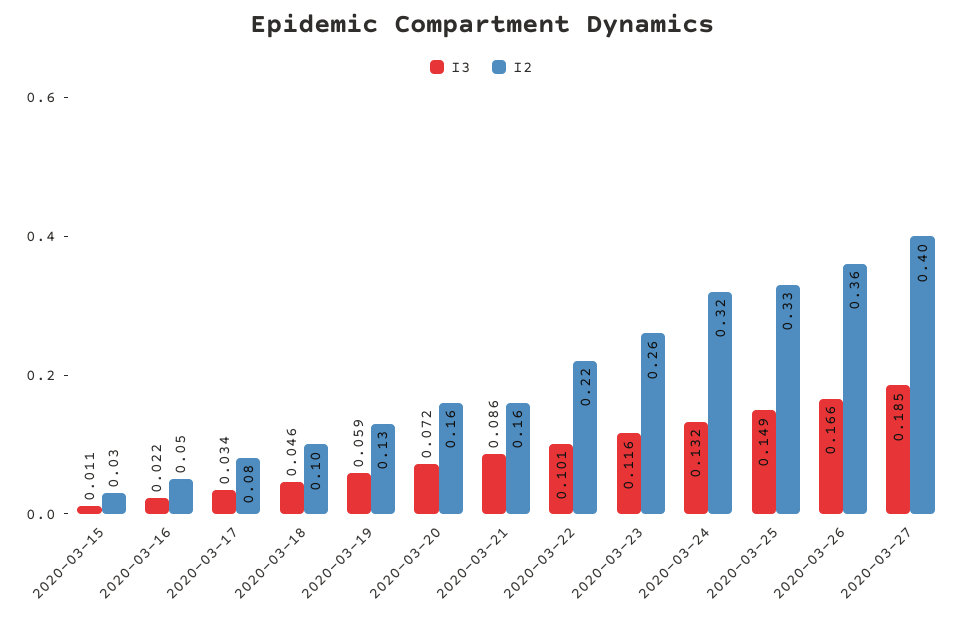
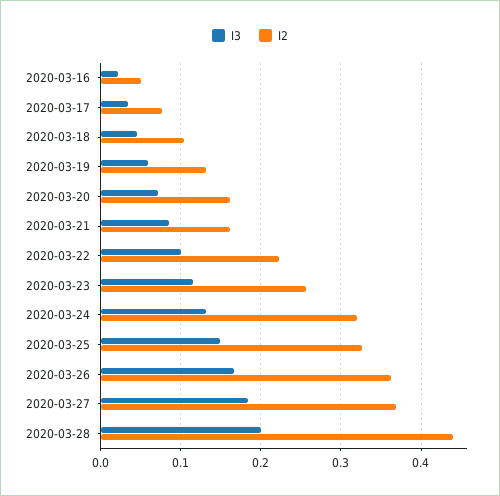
I3, 2020-03-15: 0.011 -> none
I2, 2020-03-15: 0.03 -> none
I2, 2020-03-27: 0.4 -> 0.37
I3, 2020-03-28: none -> 0.2
I2, 2020-03-28: none -> 0.44

